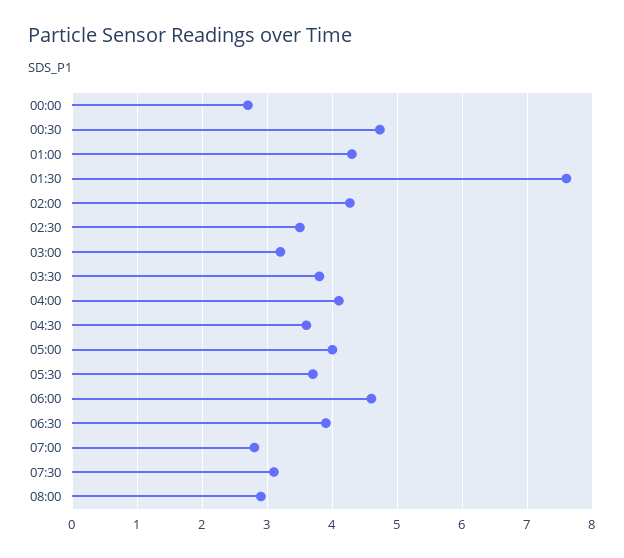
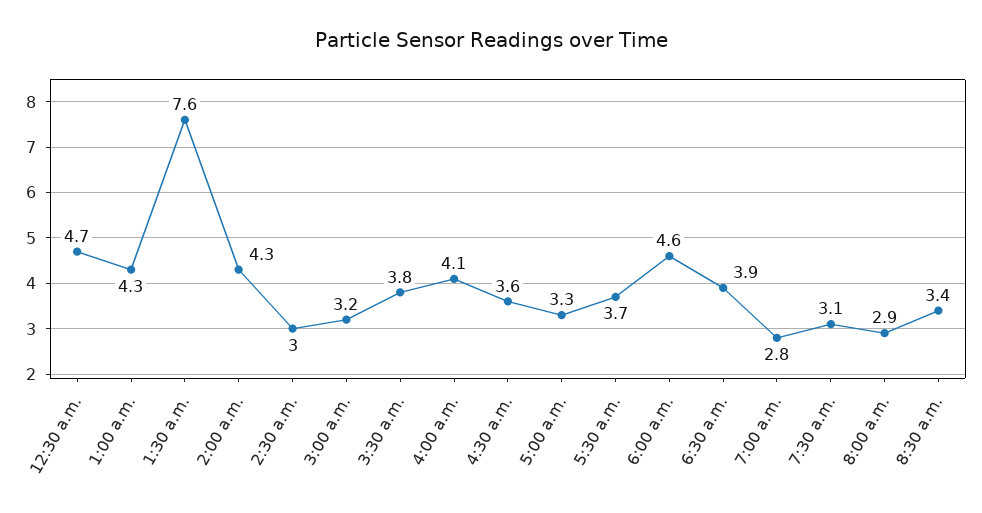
00:00: 2.7 -> none
02:30: 3.5 -> 3
05:00: 4 -> 3.3
8:30 a.m.: none -> 3.4

